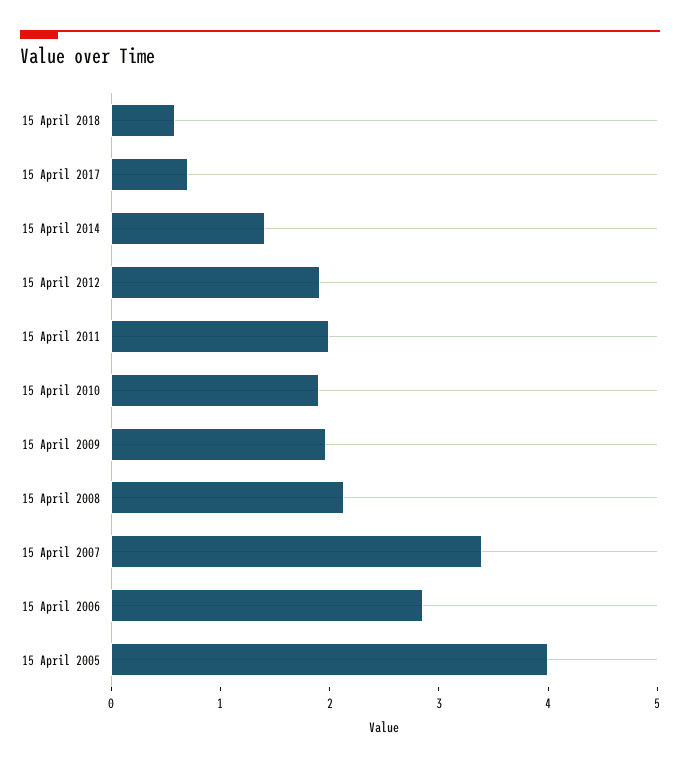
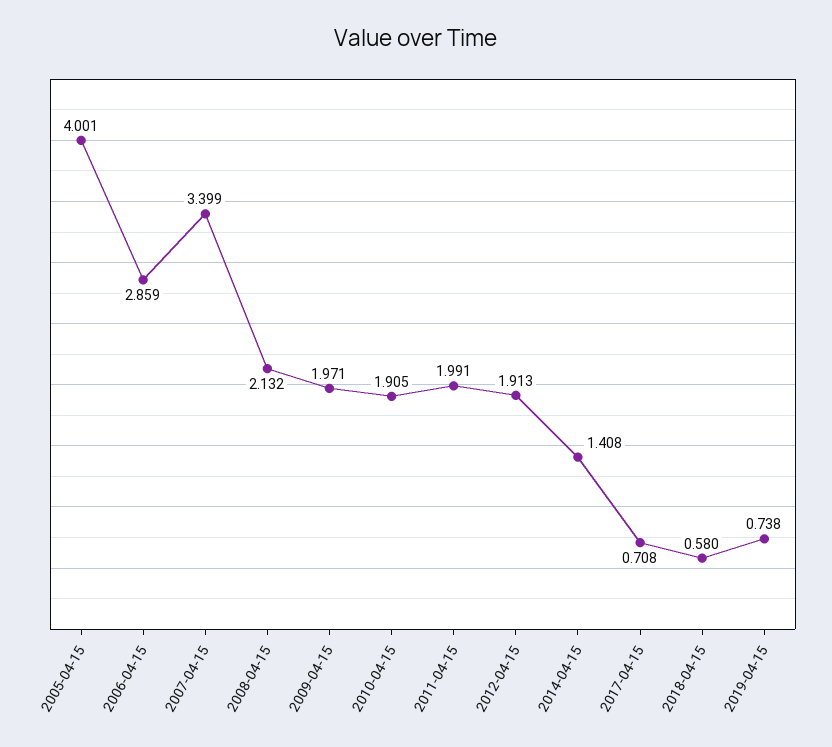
2019-04-15: none -> 0.738

